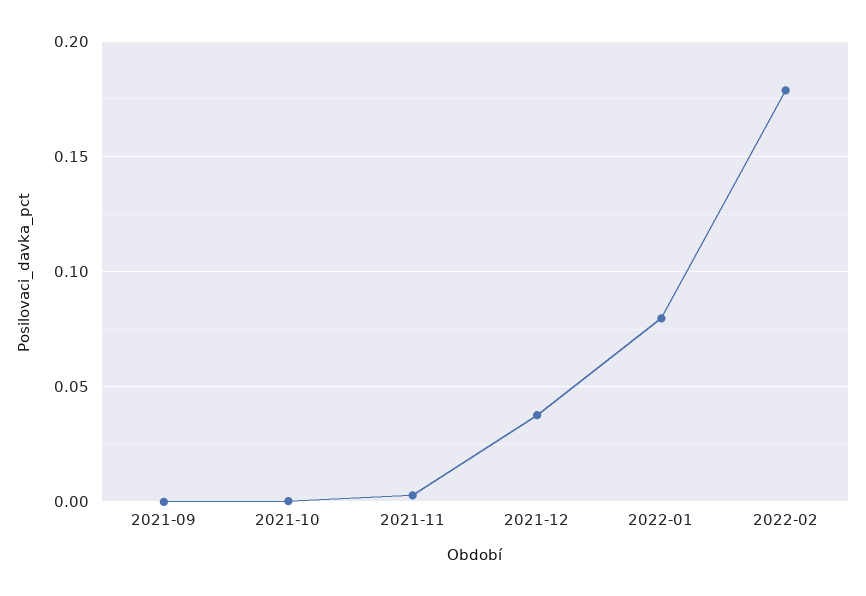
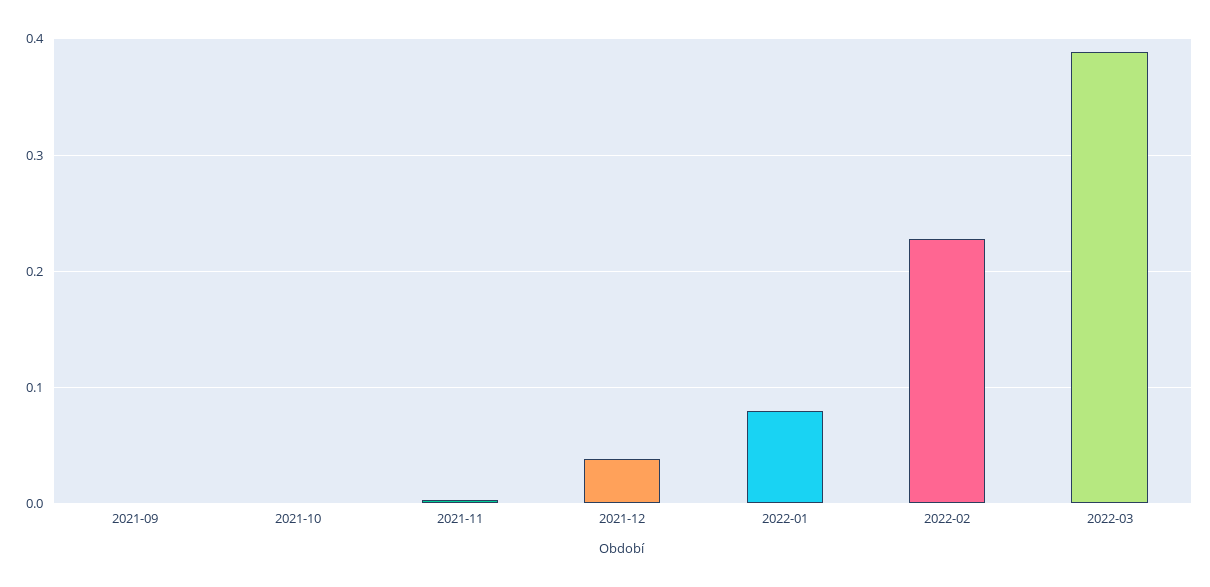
2022-02: 0.18 -> 0.23
2022-03: none -> 0.39

